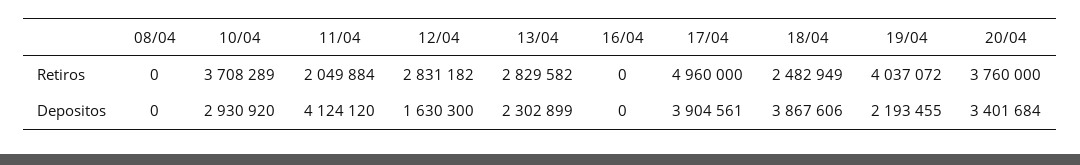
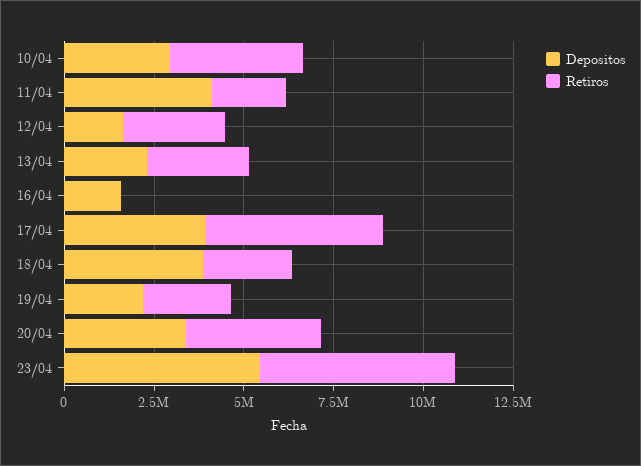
Retiros, 08/04: 0 -> none
Retiros, 19/04: 4037072 -> 2500000
Depositos, 08/04: 0 -> none
Depositos, 16/04: 0 -> 1500000
Depositos, 23/04: none -> 5500000
Retiros, 23/04: none -> 5500000

